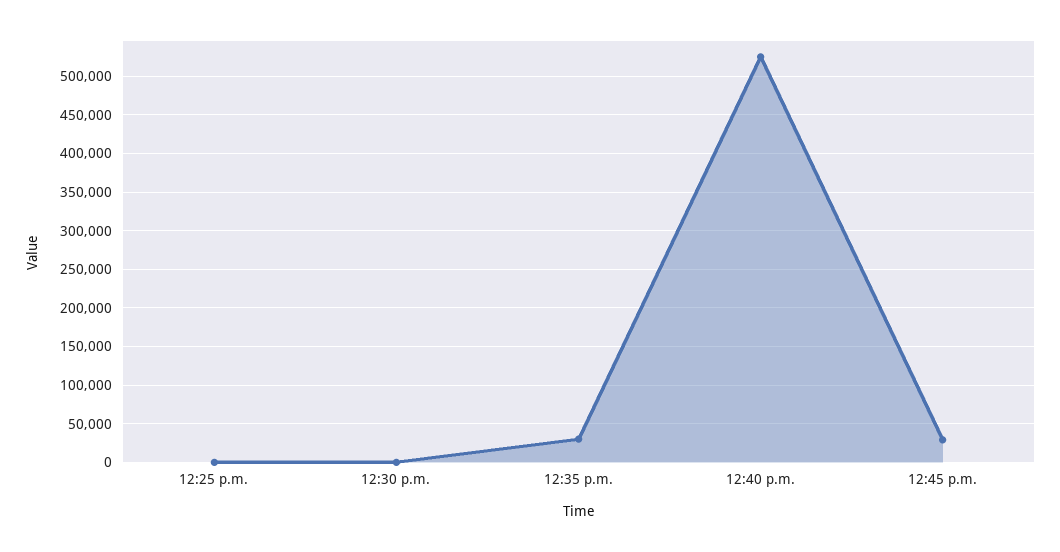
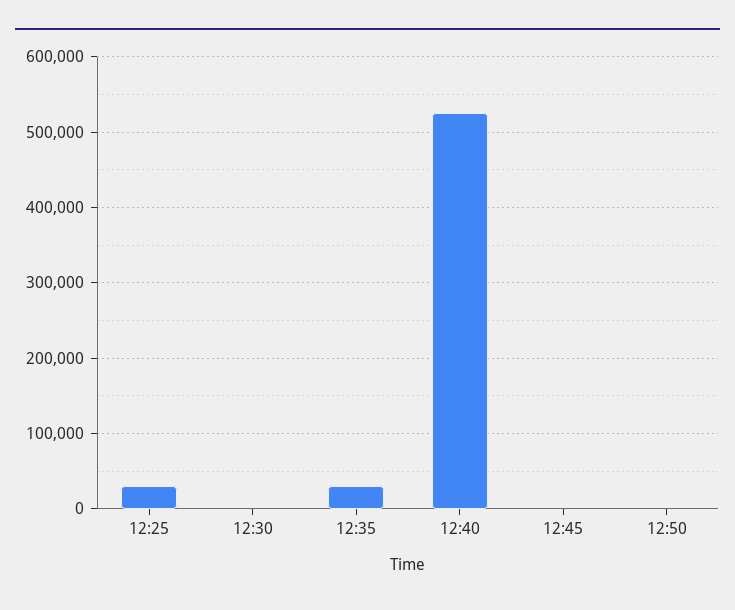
12:25 p.m.: 0 -> 30000
12:45 p.m.: 30000 -> 0
12:50: none -> 0

